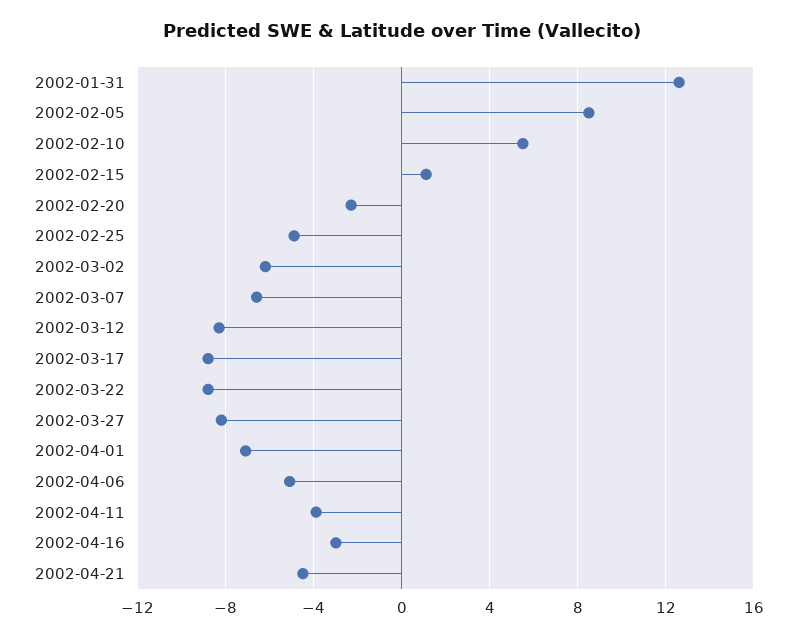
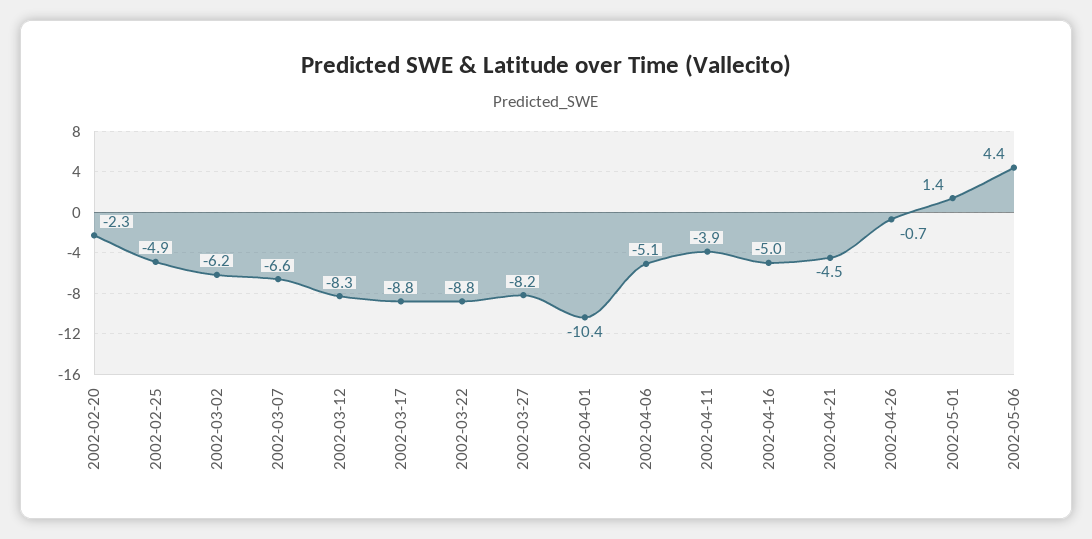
2002-01-31: 12.5 -> none
2002-02-05: 8.5 -> none
2002-02-10: 5.5 -> none
2002-02-15: 1 -> none
2002-04-01: -7 -> -10.4
2002-04-16: -3 -> -5
2002-04-26: none -> -0.7
2002-05-01: none -> 1.4
2002-05-06: none -> 4.4

